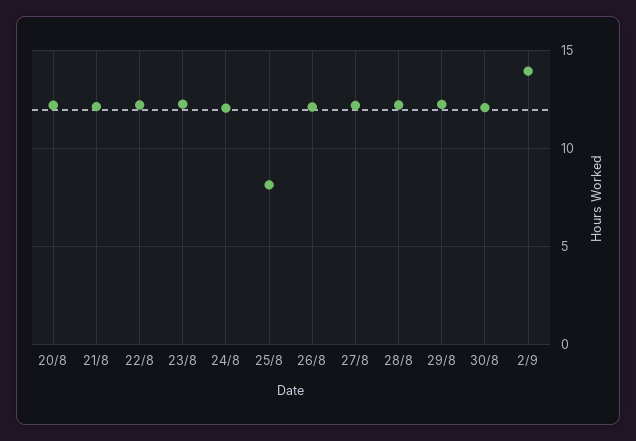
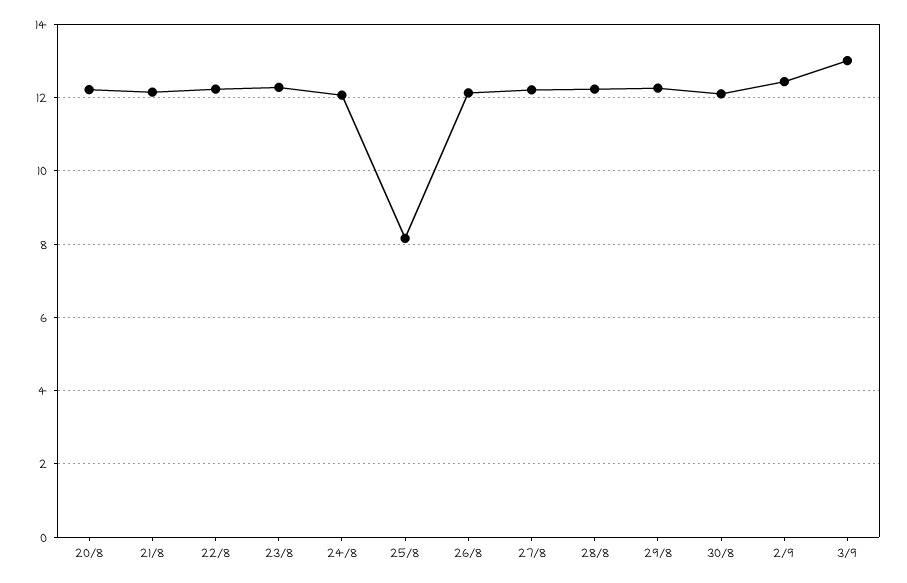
2/9: 14 -> 12.4
3/9: none -> 13

